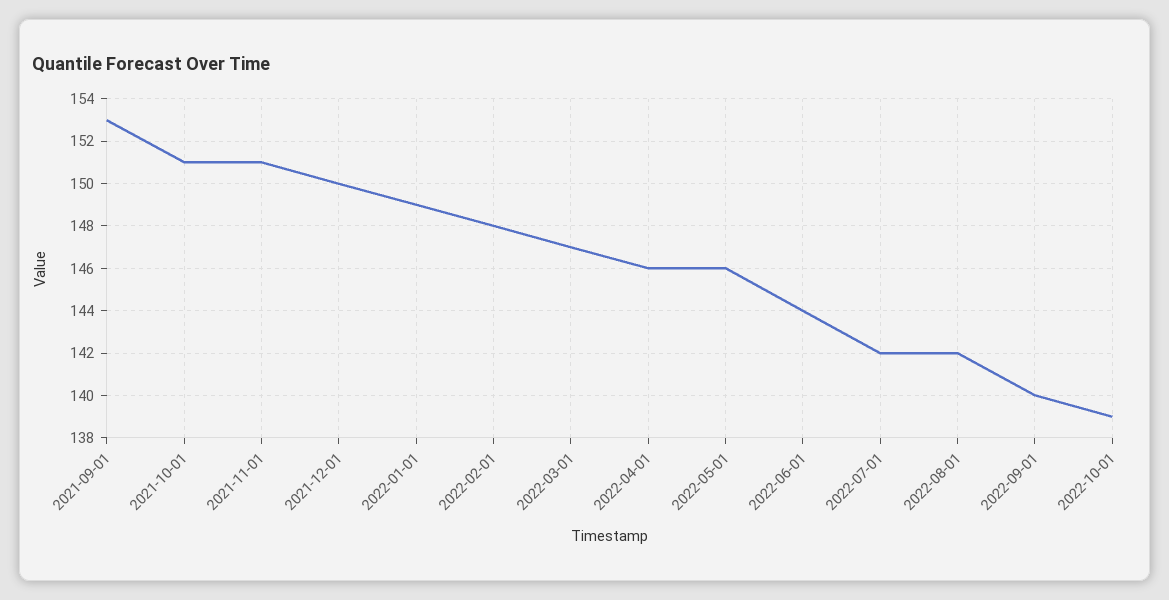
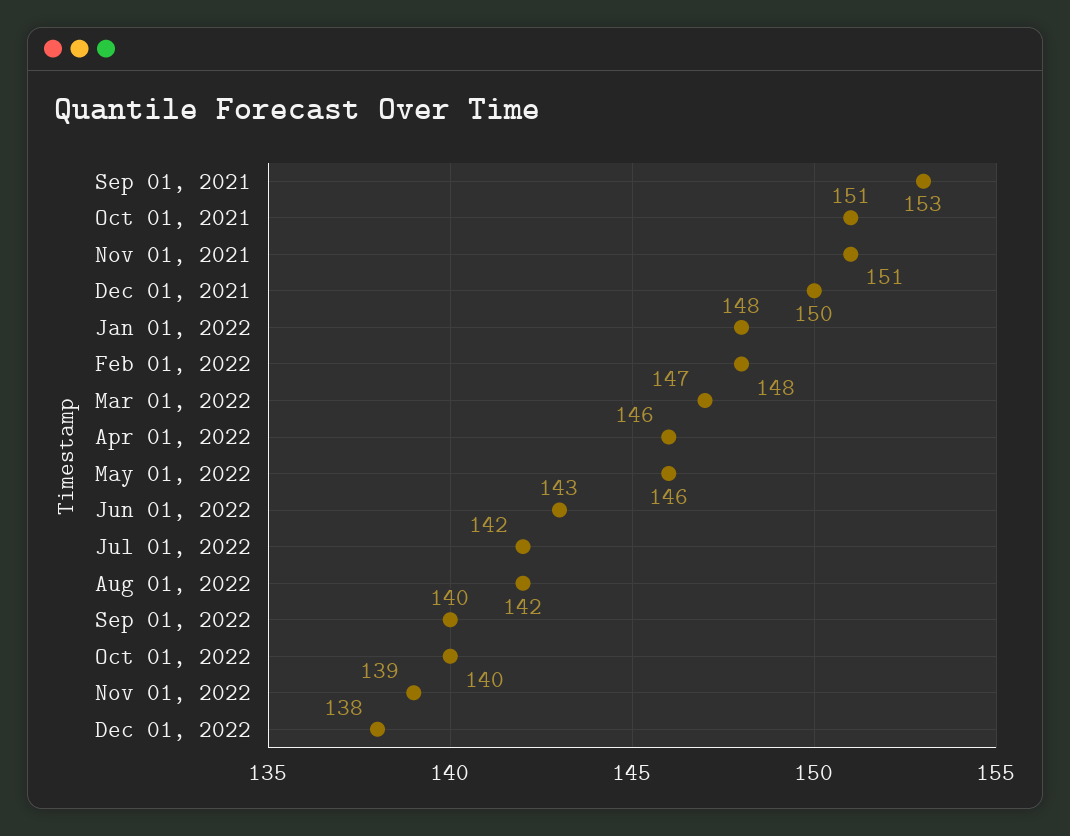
2022-01-01: 149 -> 148
2022-06-01: 144 -> 143
2022-10-01: 139 -> 140
Nov 01, 2022: none -> 139
Dec 01, 2022: none -> 138

